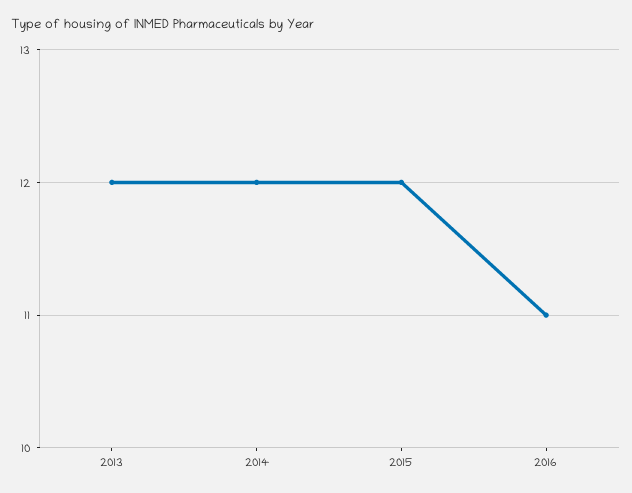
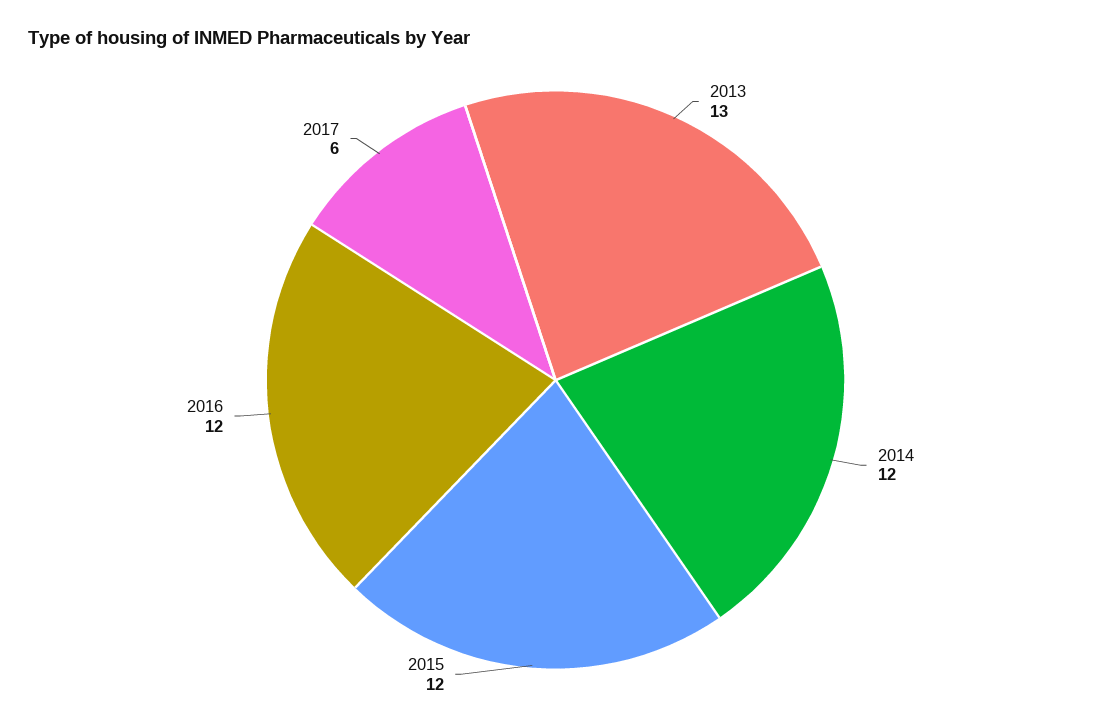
2013: 12 -> 13
2016: 11 -> 12
2017: none -> 6

